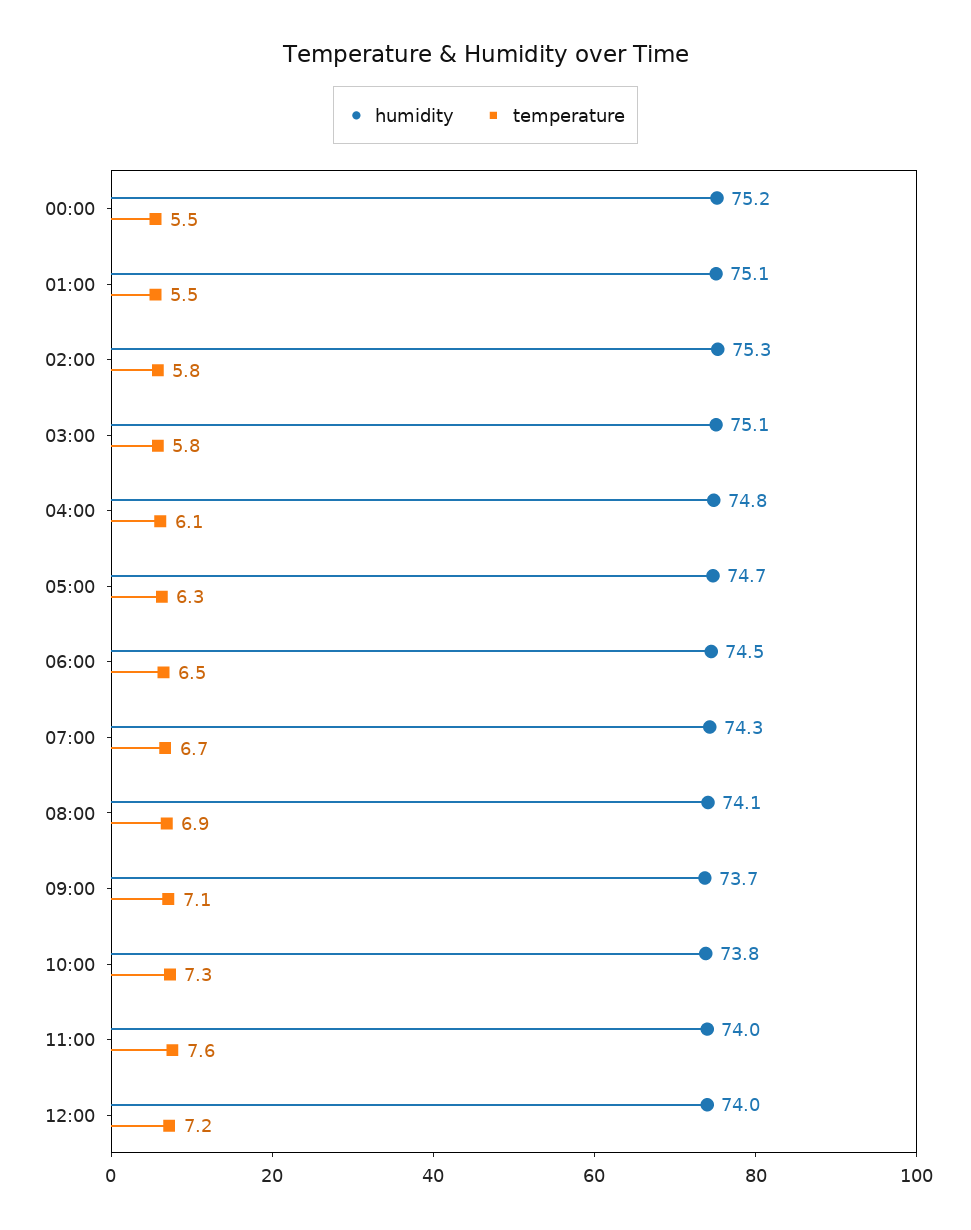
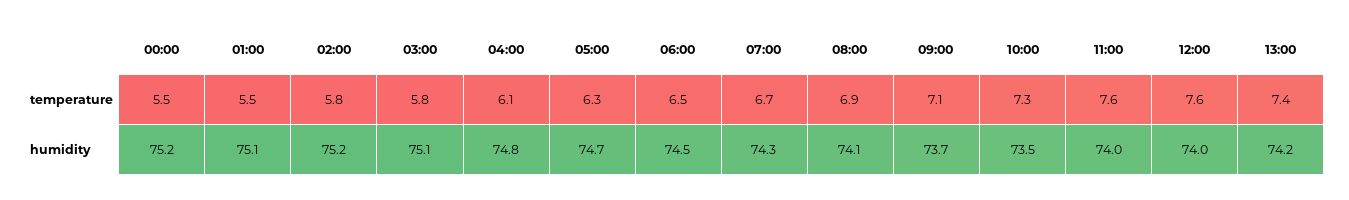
humidity, 02:00: 75.3 -> 75.2
humidity, 10:00: 73.8 -> 73.5
temperature, 12:00: 7.2 -> 7.6
temperature, 13:00: none -> 7.4
humidity, 13:00: none -> 74.2

